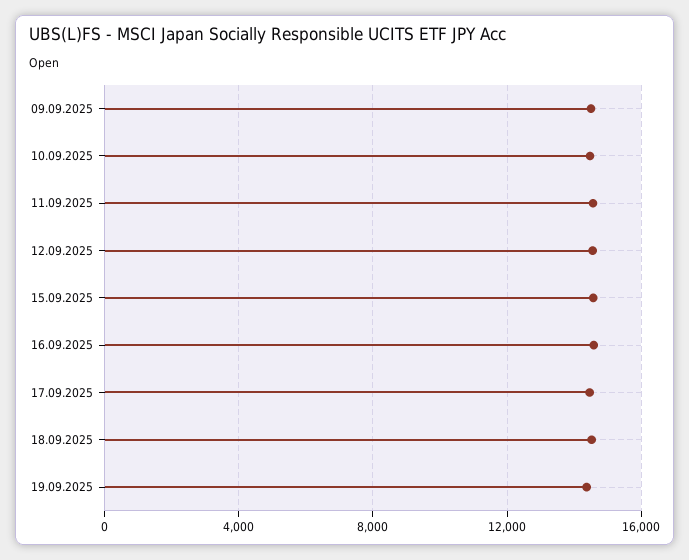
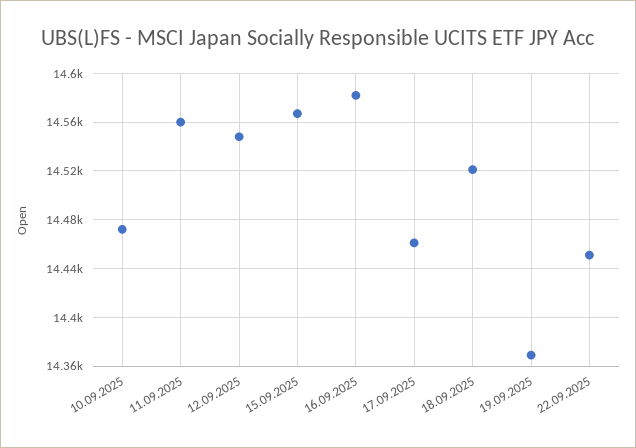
09.09.2025: 14500 -> none
22.09.2025: none -> 14450

